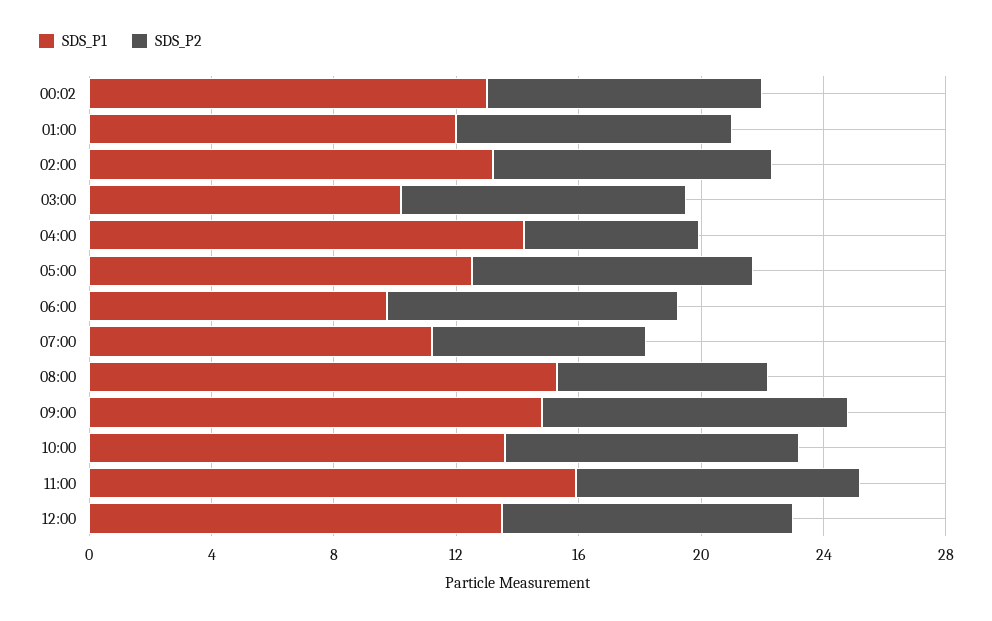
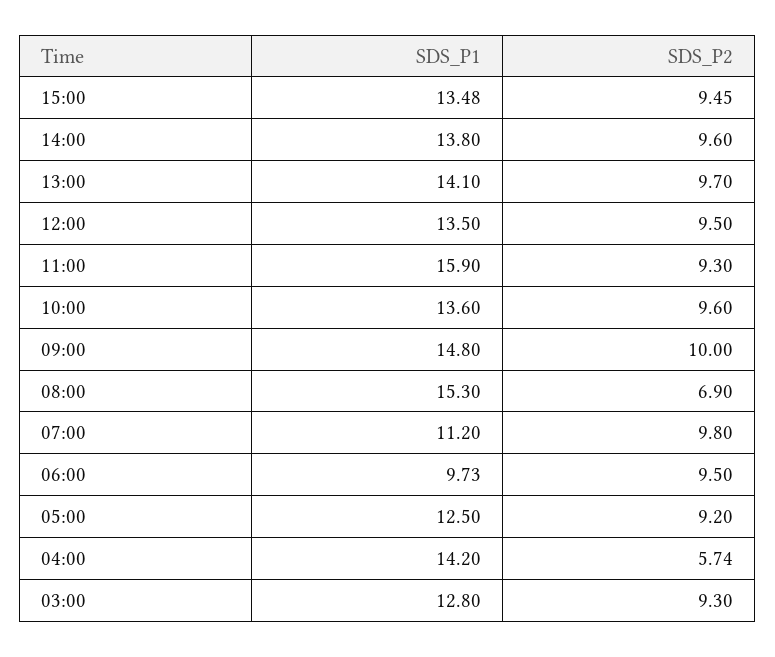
SDS_P1, 00:02: 13 -> none
SDS_P2, 00:02: 9 -> none
SDS_P1, 01:00: 12 -> none
SDS_P2, 01:00: 9 -> none
SDS_P1, 02:00: 13 -> none
SDS_P2, 02:00: 9 -> none
SDS_P1, 03:00: 10 -> 12.8
SDS_P2, 07:00: 7 -> 9.8
SDS_P1, 15:00: none -> 13.48
SDS_P2, 15:00: none -> 9.45
SDS_P1, 14:00: none -> 13.8
SDS_P2, 14:00: none -> 9.6
SDS_P1, 13:00: none -> 14.1
SDS_P2, 13:00: none -> 9.7

